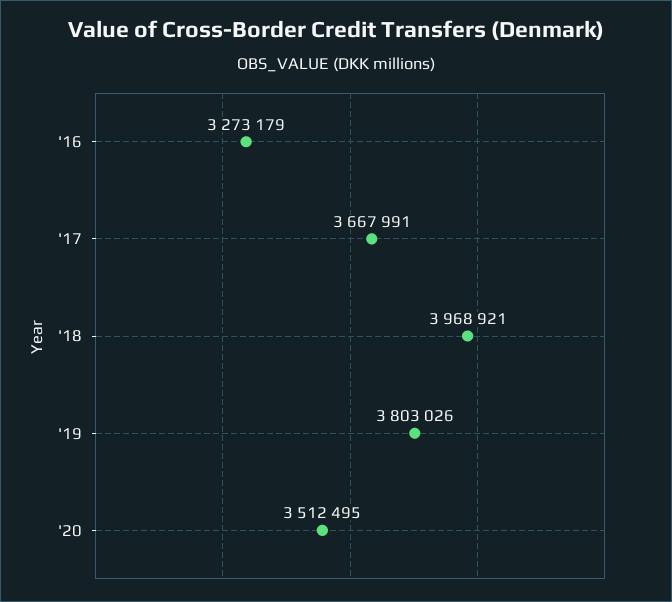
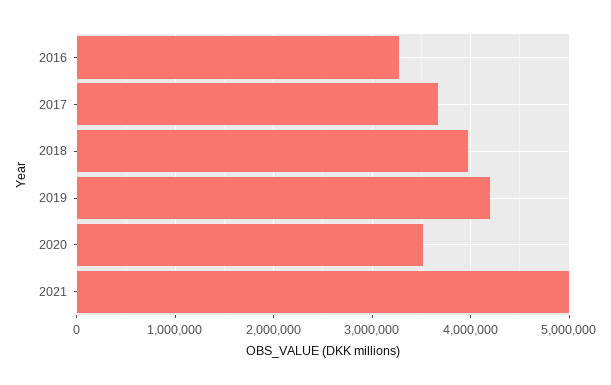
'19: 3803026 -> 4200000
2021: none -> 5000000

